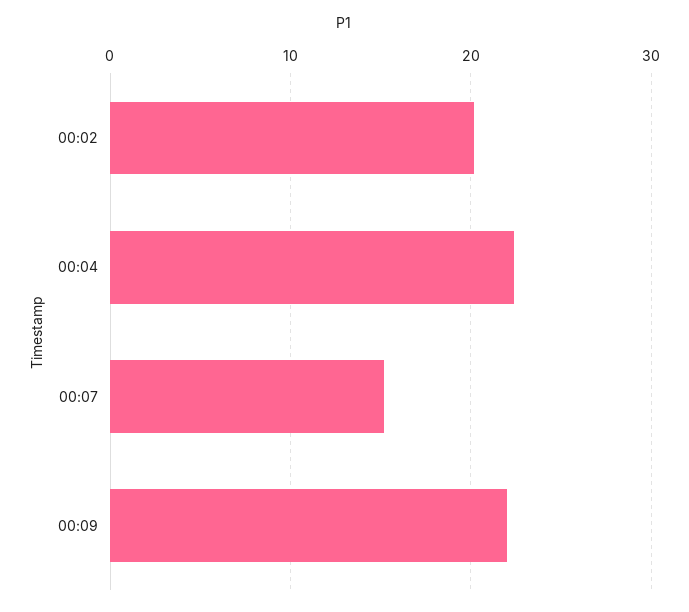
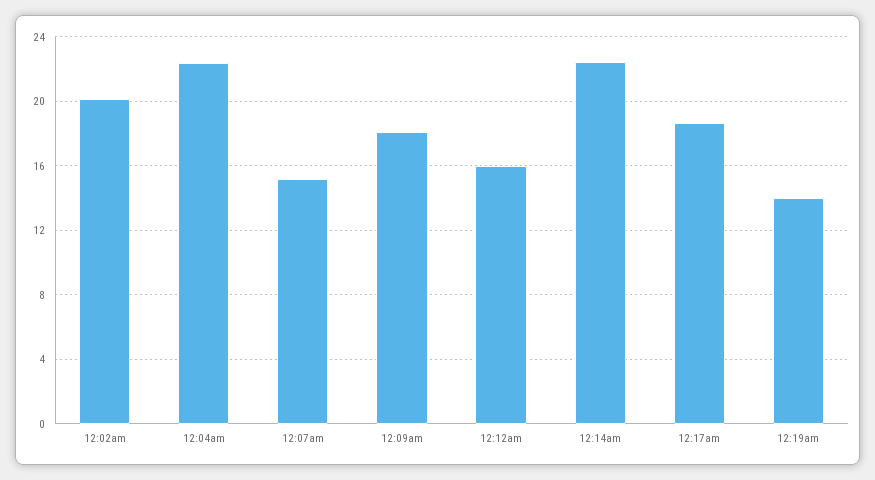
00:09: 22 -> 18
12:12am: none -> 16
12:14am: none -> 22.5
12:17am: none -> 18.5
12:19am: none -> 14

